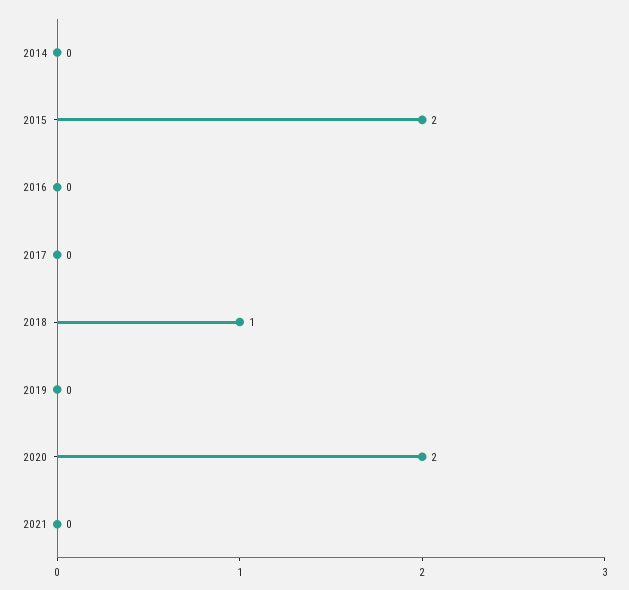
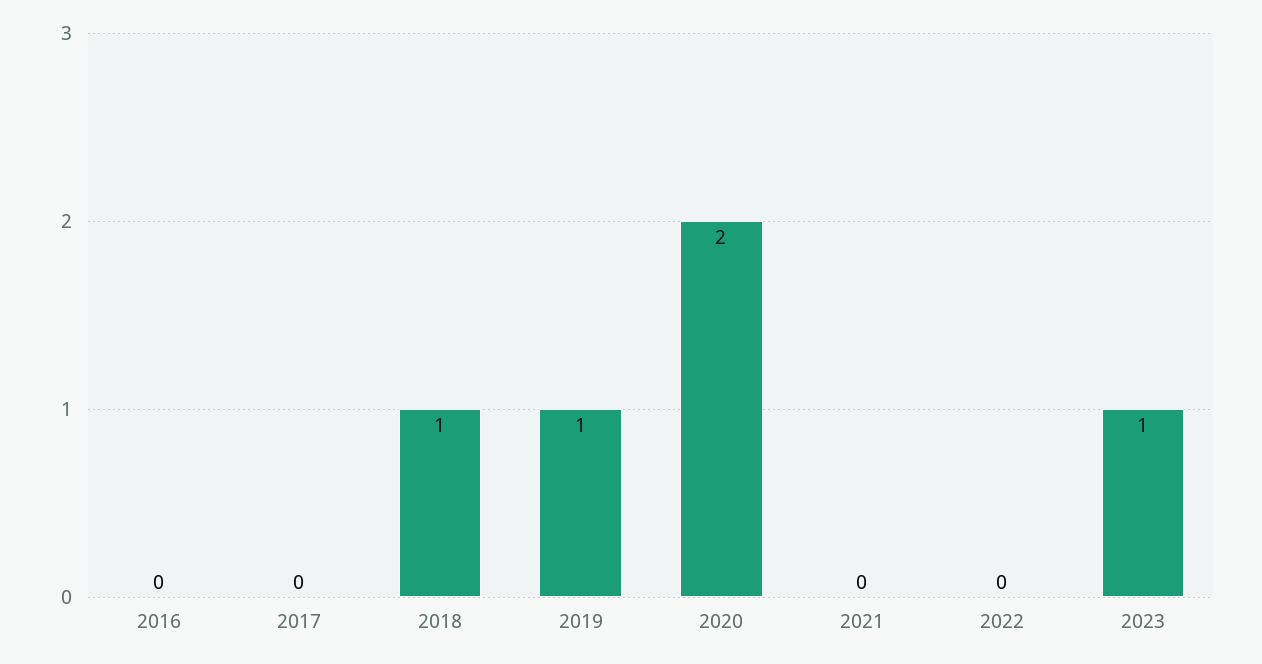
2014: 0 -> none
2015: 2 -> none
2019: 0 -> 1
2022: none -> 0
2023: none -> 1

